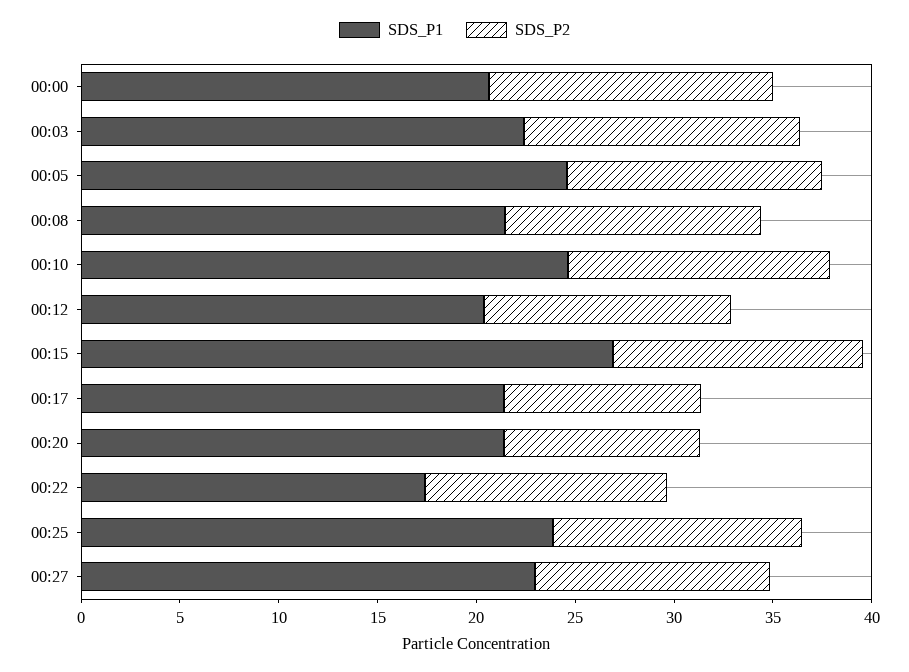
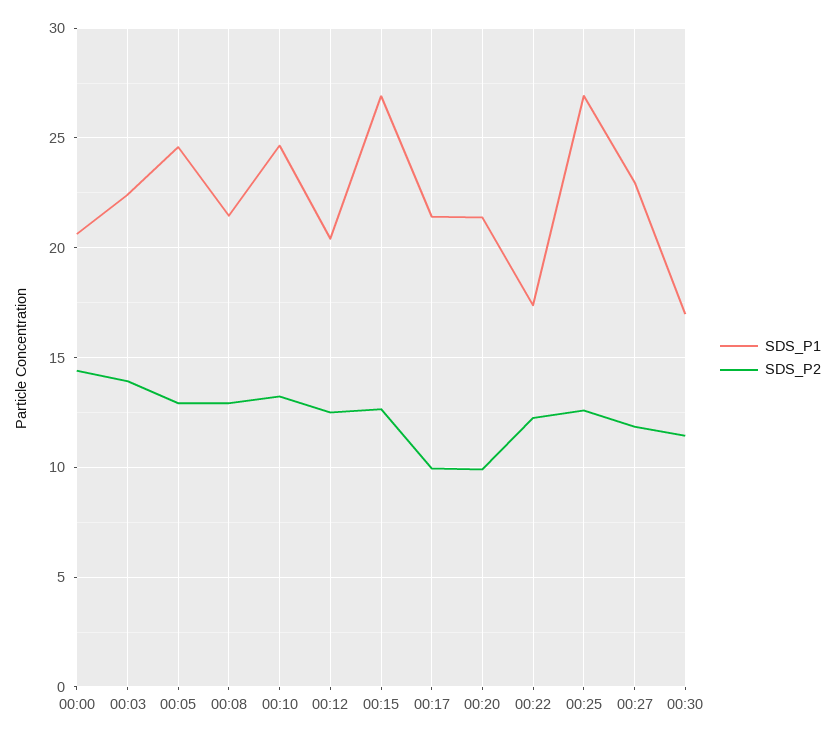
SDS_P1, 00:25: 24 -> 27
SDS_P1, 00:30: none -> 17
SDS_P2, 00:30: none -> 11.5

